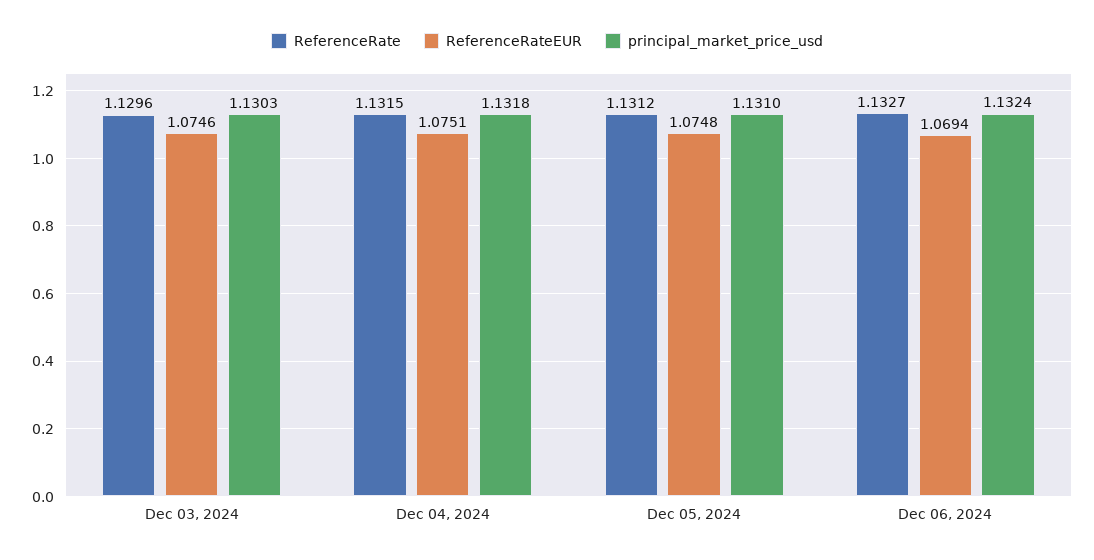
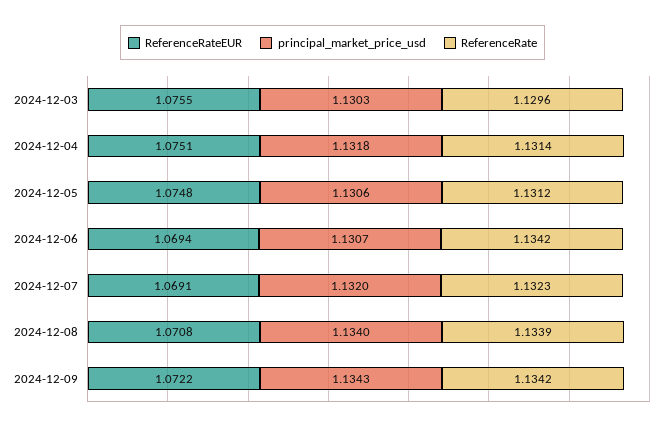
ReferenceRateEUR, Dec 03, 2024: 1.0746 -> 1.0755
ReferenceRate, Dec 04, 2024: 1.1315 -> 1.1314
principal_market_price_usd, Dec 05, 2024: 1.131 -> 1.1306
ReferenceRate, Dec 06, 2024: 1.1327 -> 1.1342
principal_market_price_usd, Dec 06, 2024: 1.1324 -> 1.1307
ReferenceRateEUR, 2024-12-07: none -> 1.0691
principal_market_price_usd, 2024-12-07: none -> 1.132
ReferenceRate, 2024-12-07: none -> 1.1323
ReferenceRateEUR, 2024-12-08: none -> 1.0708
principal_market_price_usd, 2024-12-08: none -> 1.134
ReferenceRate, 2024-12-08: none -> 1.1339
ReferenceRateEUR, 2024-12-09: none -> 1.0722
principal_market_price_usd, 2024-12-09: none -> 1.1343
ReferenceRate, 2024-12-09: none -> 1.1342

